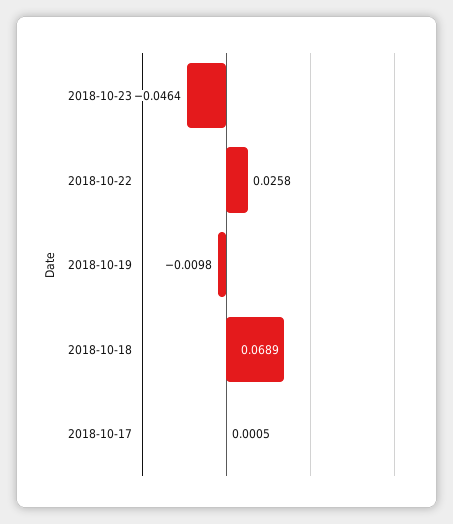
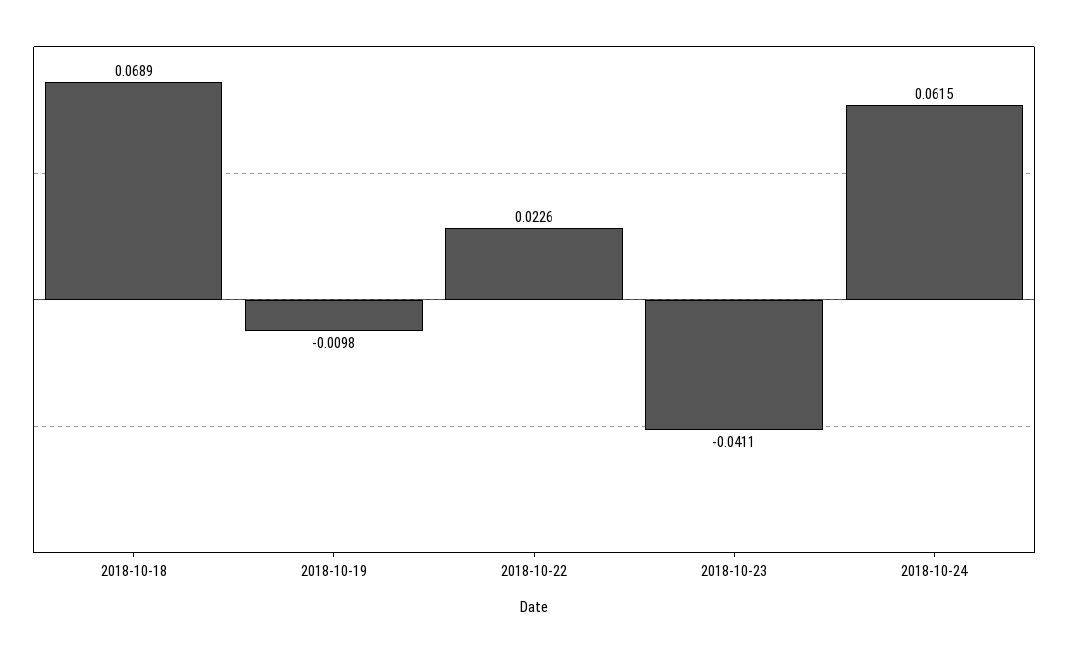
2018-10-23: -0.0464 -> -0.0411
2018-10-22: 0.0258 -> 0.0226
2018-10-17: 0.0005 -> none
2018-10-24: none -> 0.0615

